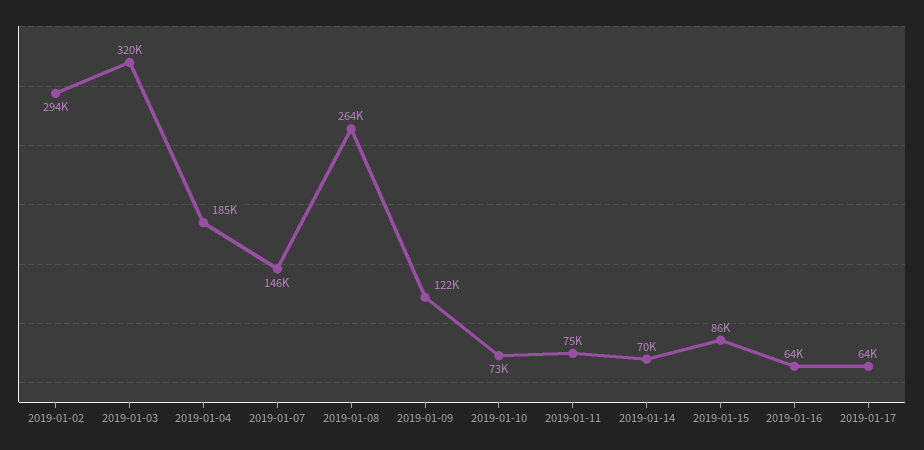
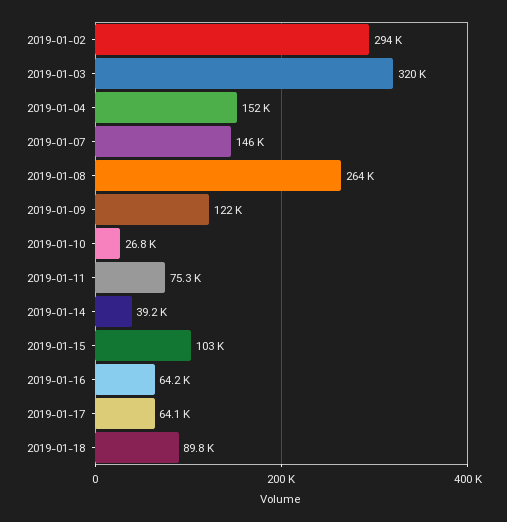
2019-01-04: 185000 -> 152000
2019-01-10: 73000 -> 26800
2019-01-14: 70000 -> 39200
2019-01-15: 86000 -> 103000
2019-01-18: none -> 89800

